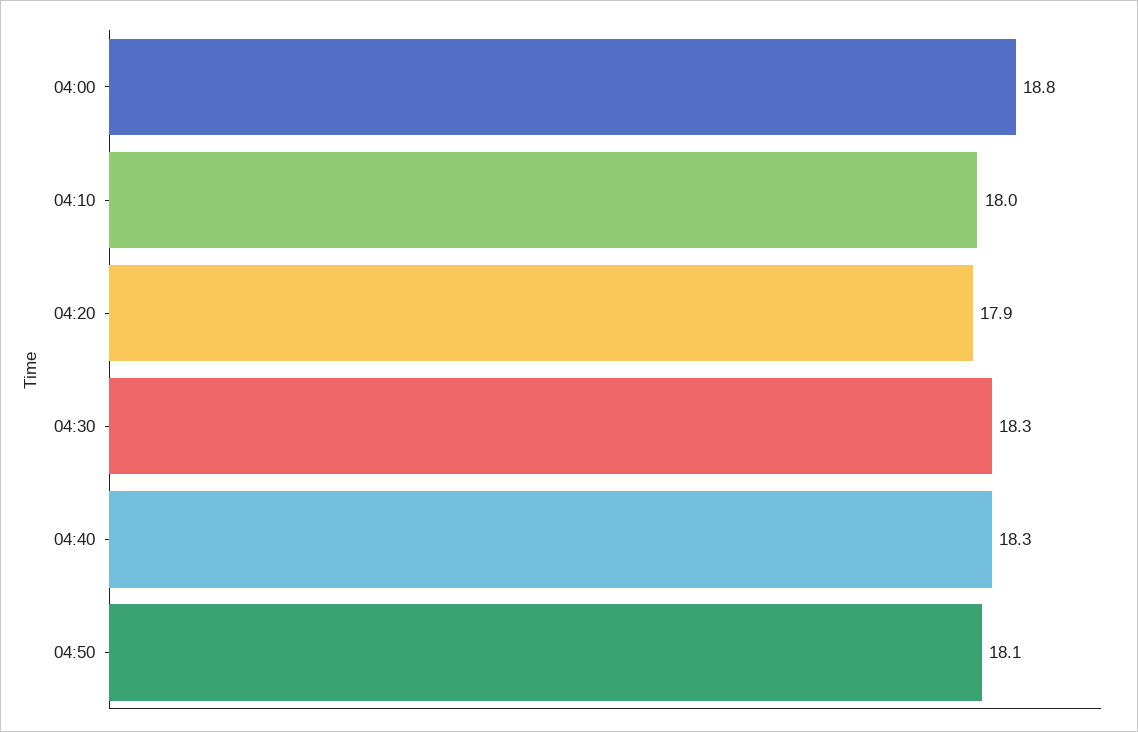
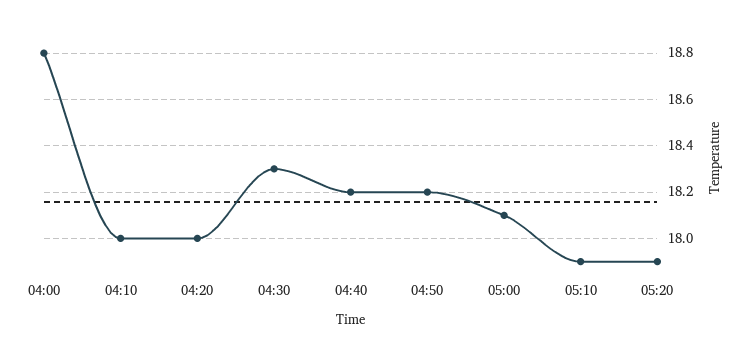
04:20: 17.9 -> 18
04:40: 18.3 -> 18.2
04:50: 18.1 -> 18.2
05:00: none -> 18.1
05:10: none -> 17.9
05:20: none -> 17.9

